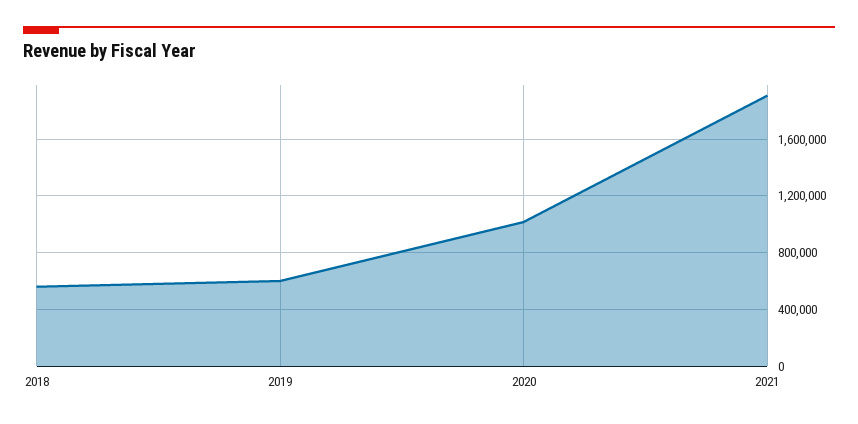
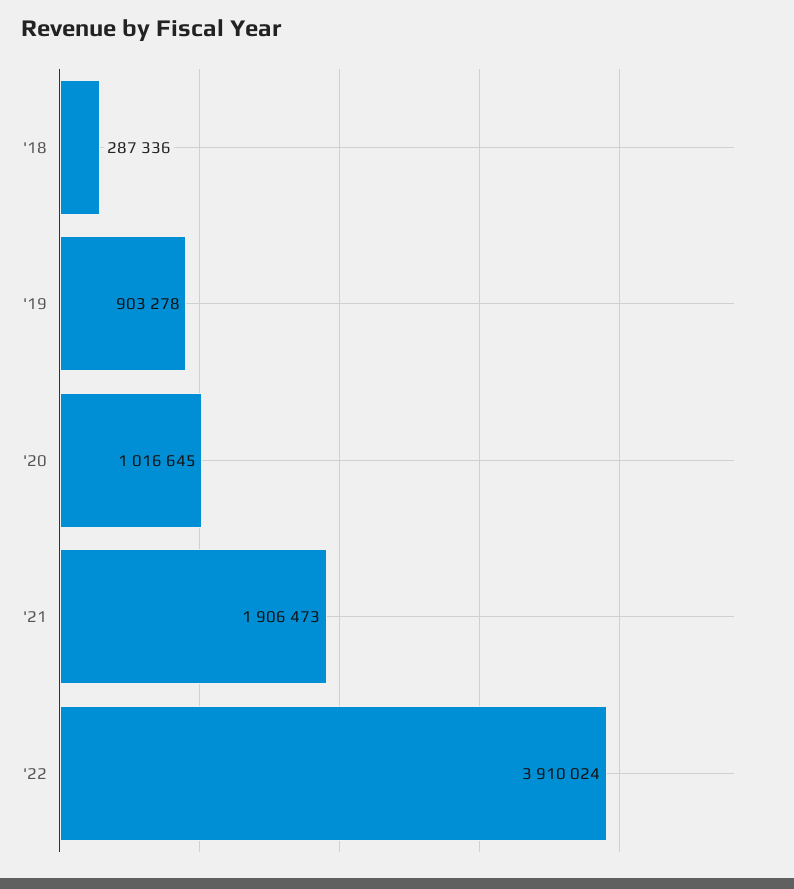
2018: 550000 -> 287336
2019: 600000 -> 903278
'22: none -> 3910024

